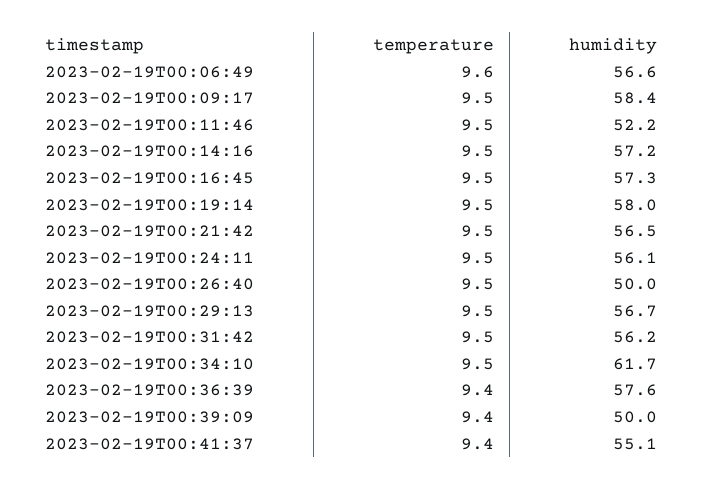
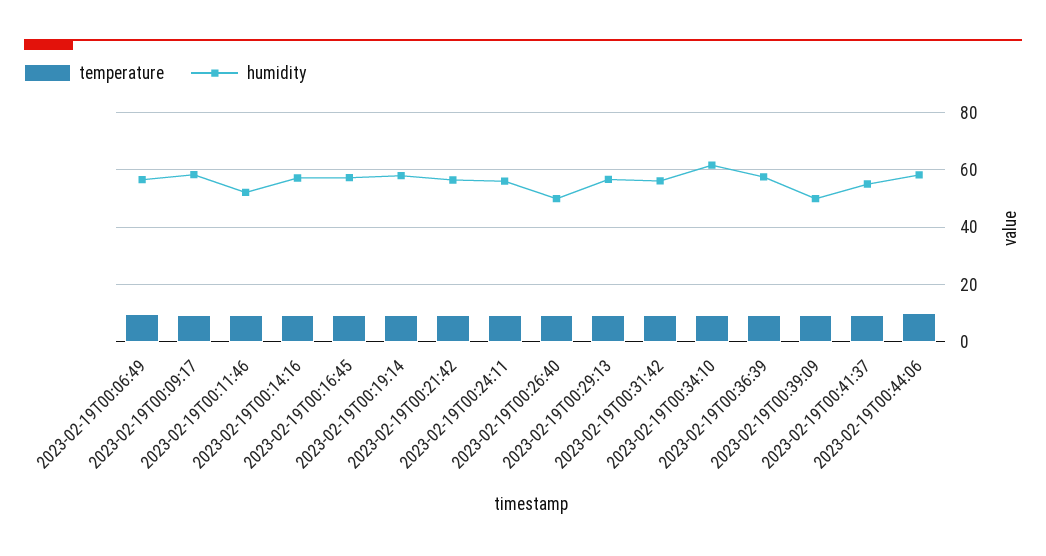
temperature, 2023-02-19T00:44:06: none -> 10
humidity, 2023-02-19T00:44:06: none -> 57.5

